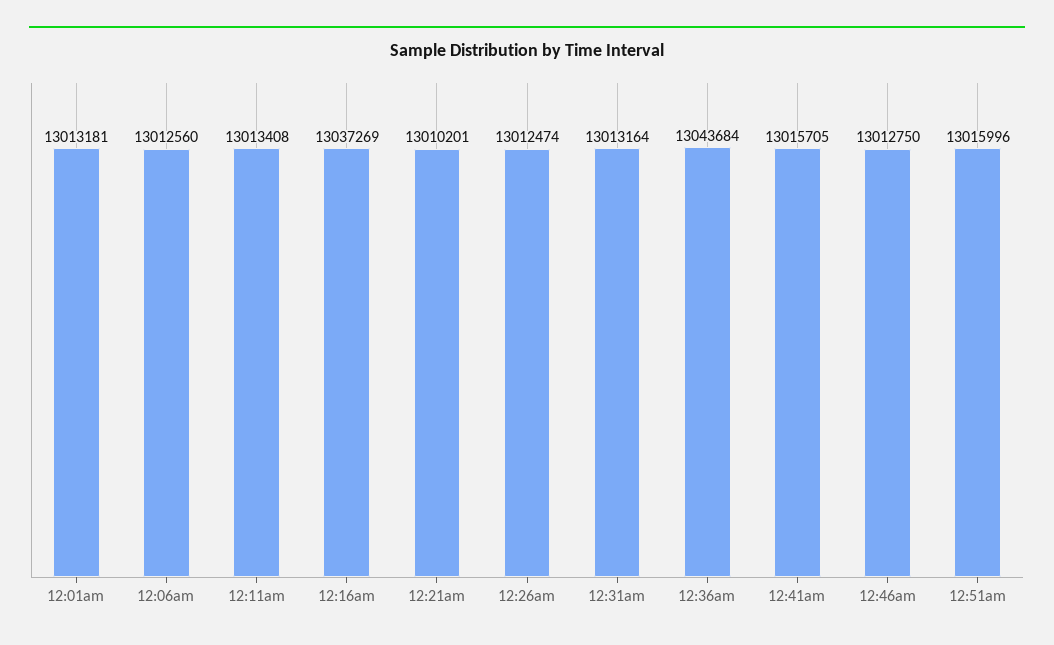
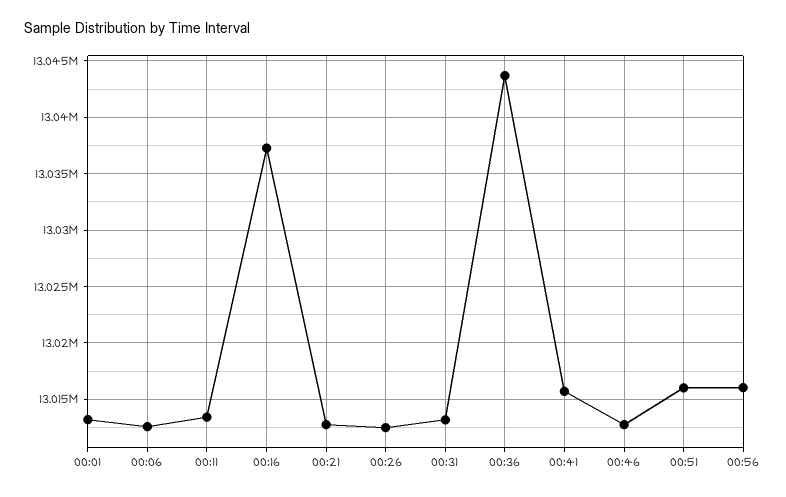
12:21am: 13010201 -> 13013000
00:56: none -> 13016000

